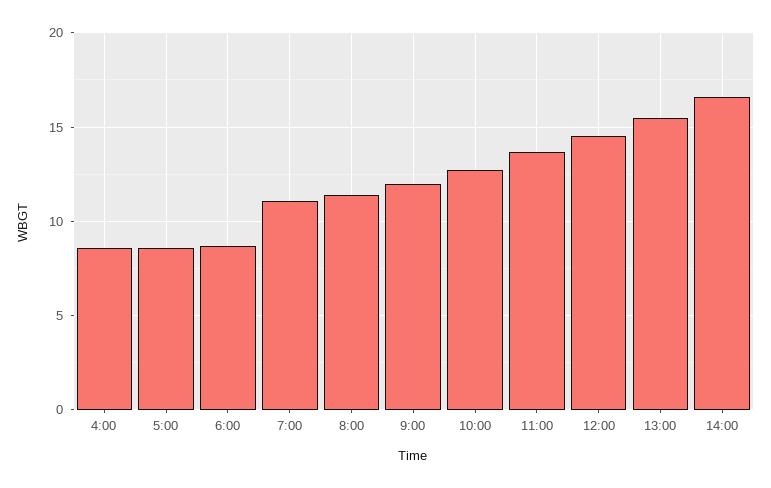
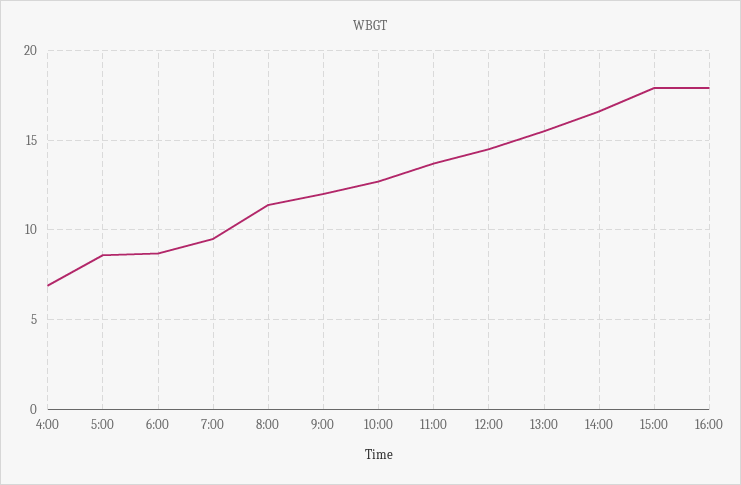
4:00: 8.5 -> 7
7:00: 11 -> 9.5
15:00: none -> 18
16:00: none -> 18

